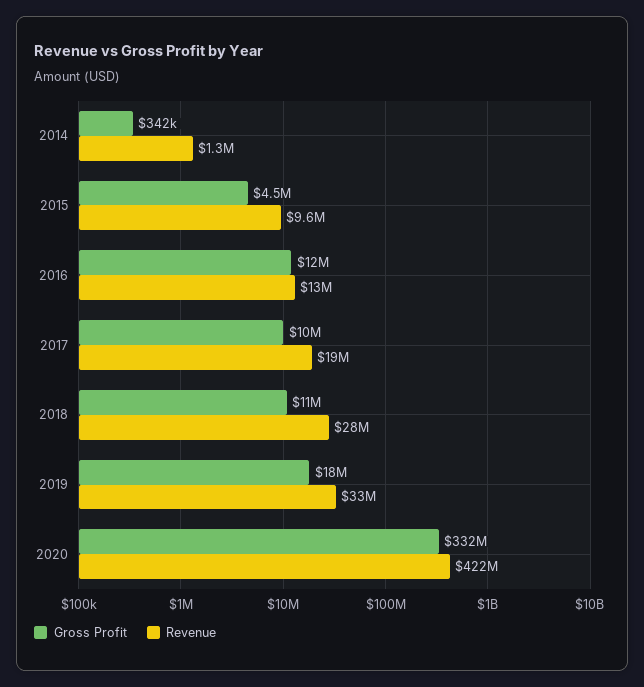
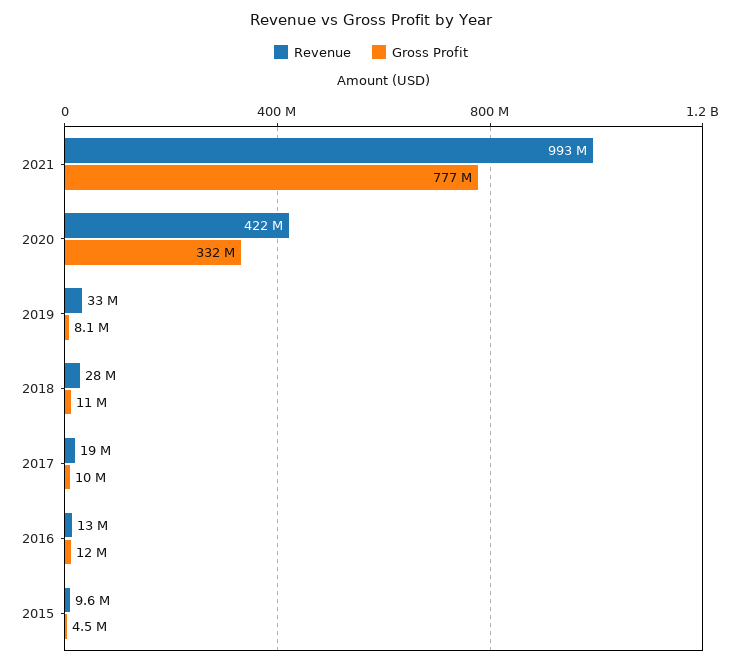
Gross Profit, 2014: 342000 -> none
Revenue, 2014: 1300000 -> none
Gross Profit, 2019: 18000000 -> 8100000
Revenue, 2021: none -> 993000000
Gross Profit, 2021: none -> 777000000

